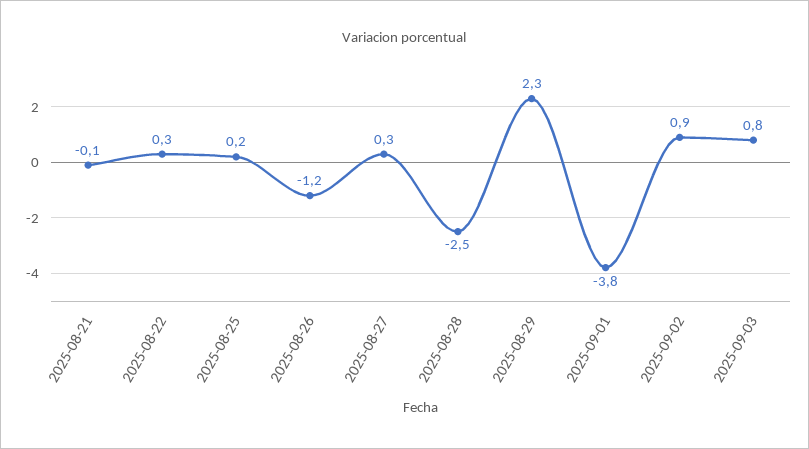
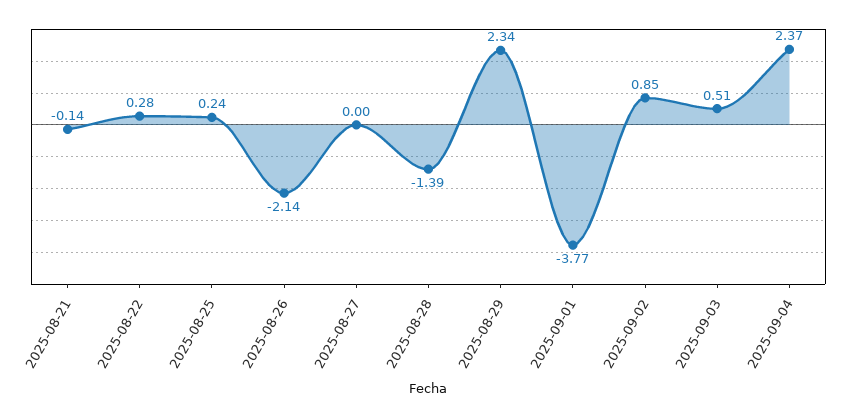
2025-08-26: -1.2 -> -2.14
2025-08-27: 0.3 -> 0
2025-08-28: -2.5 -> -1.39
2025-09-03: 0.8 -> 0.51
2025-09-04: none -> 2.37

